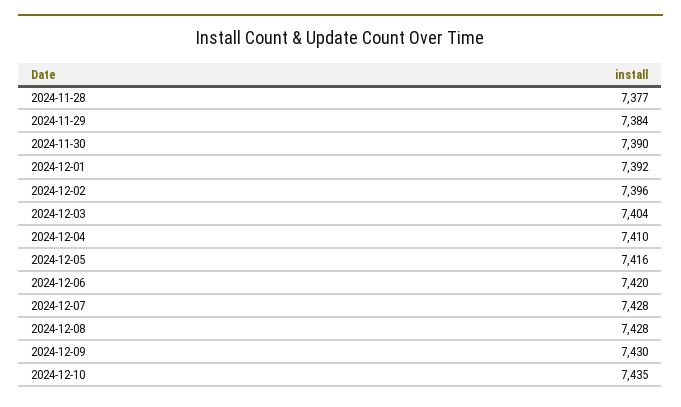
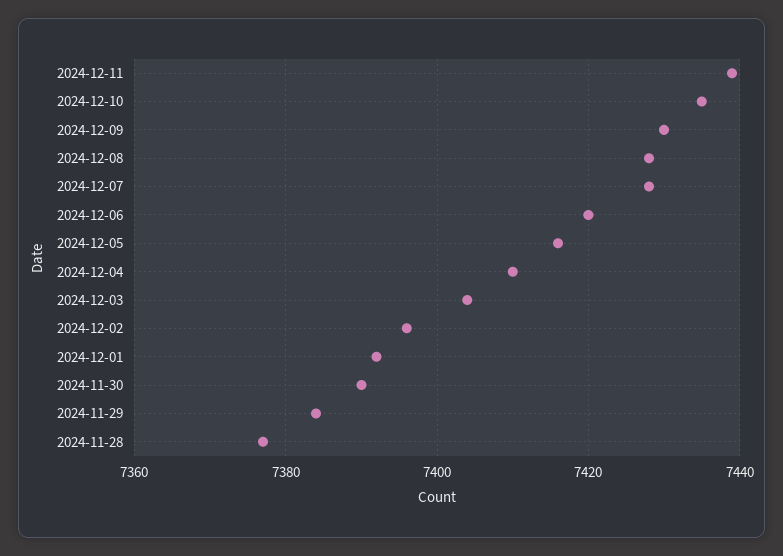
2024-12-11: none -> 7440

